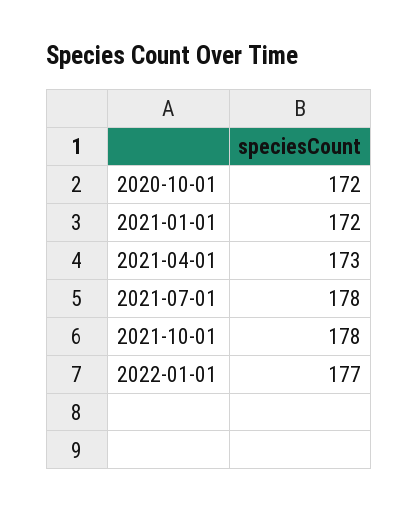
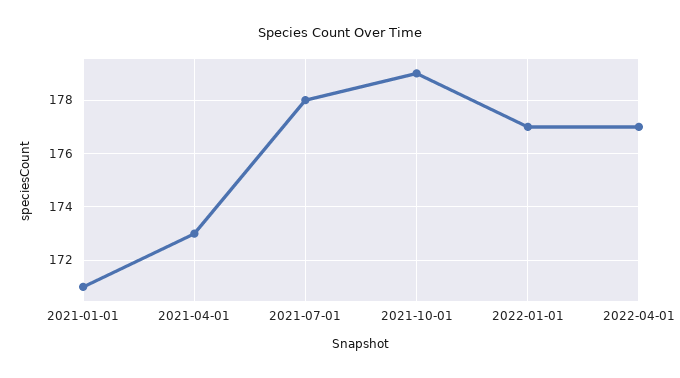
2020-10-01: 172 -> none
2021-01-01: 172 -> 171
2021-10-01: 178 -> 179
2022-04-01: none -> 177

